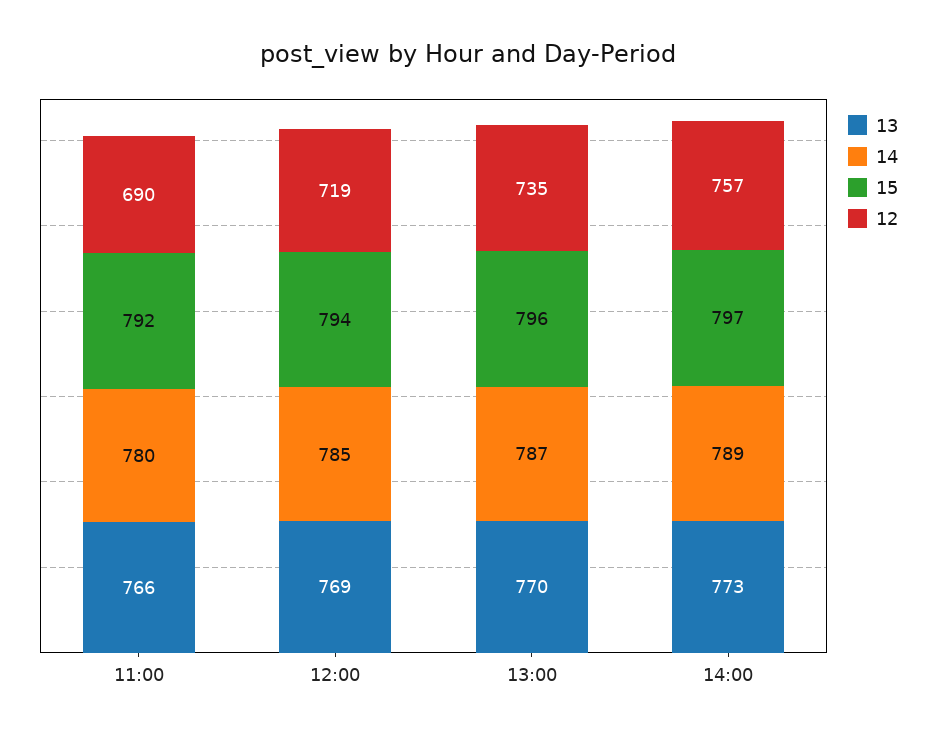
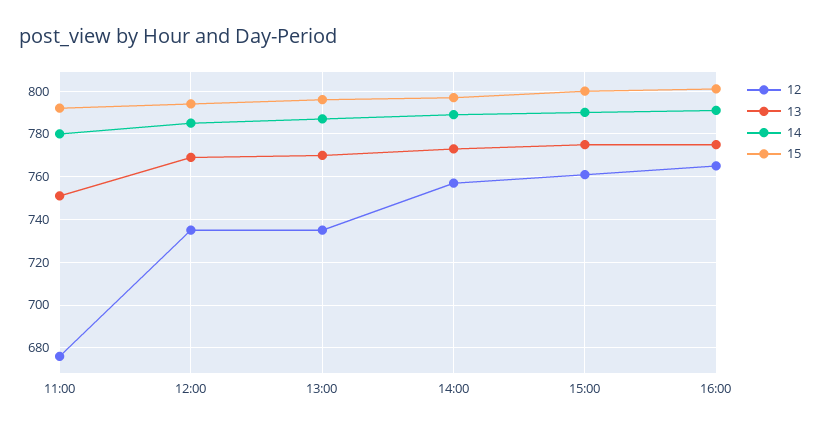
13, 11:00: 766 -> 750
12, 11:00: 690 -> 675
12, 12:00: 719 -> 735
12, 15:00: none -> 760
13, 15:00: none -> 775
14, 15:00: none -> 790
15, 15:00: none -> 800
12, 16:00: none -> 765
13, 16:00: none -> 775
14, 16:00: none -> 790
15, 16:00: none -> 800

